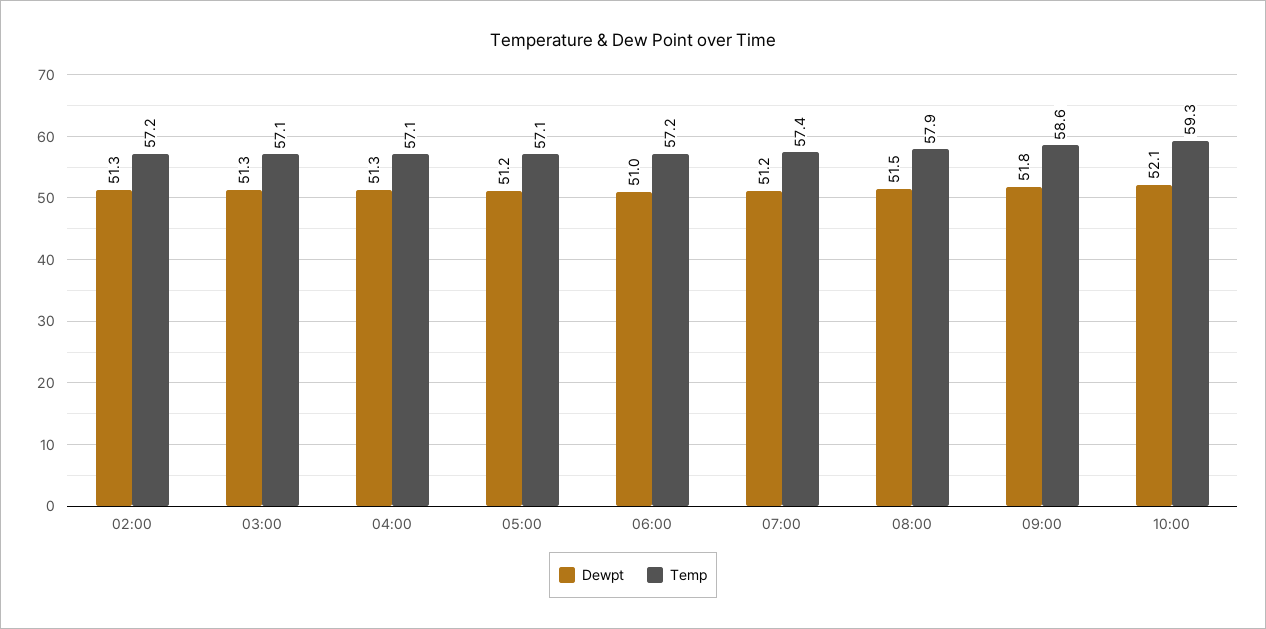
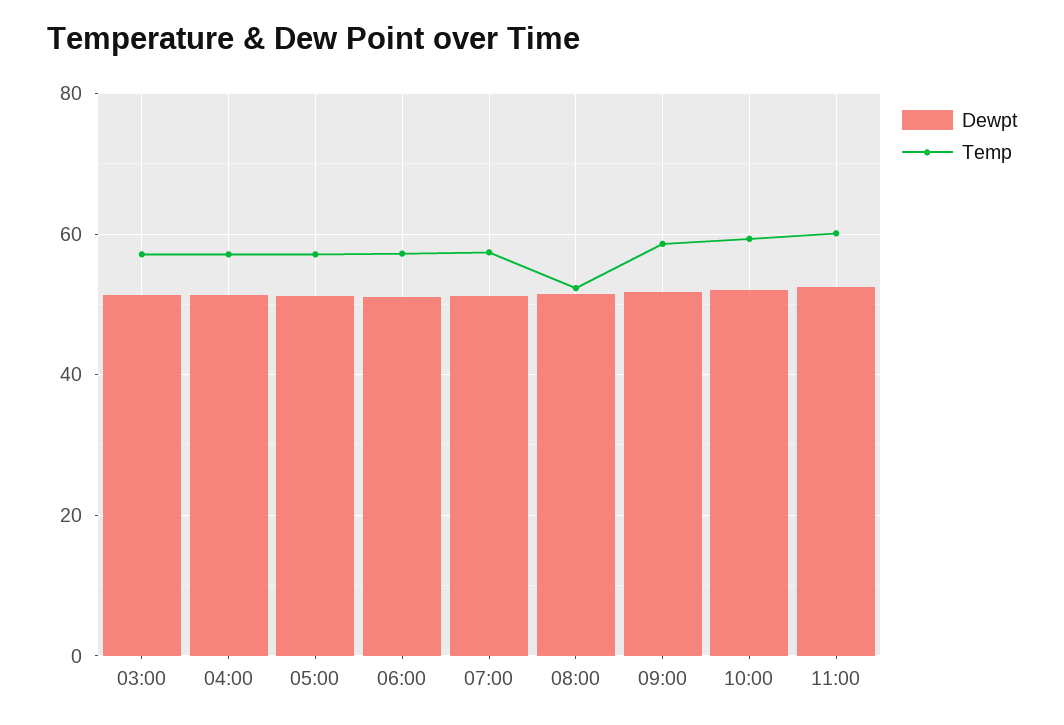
Dewpt, 02:00: 51.3 -> none
Temp, 02:00: 57.2 -> none
Temp, 08:00: 57.9 -> 52
Dewpt, 11:00: none -> 52
Temp, 11:00: none -> 60

